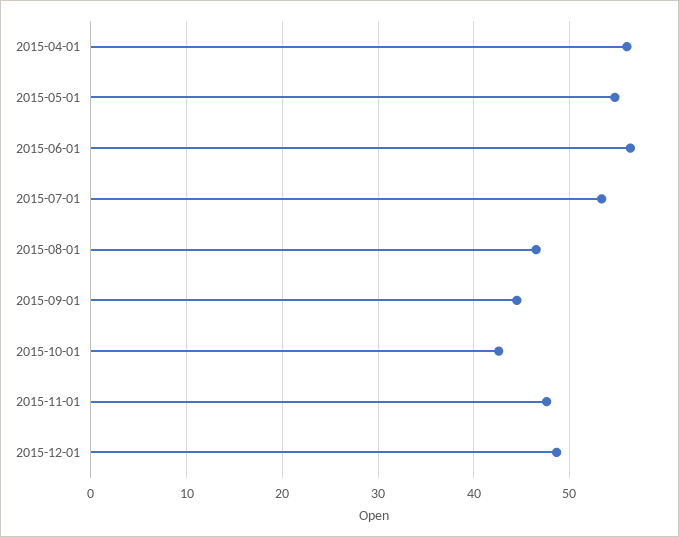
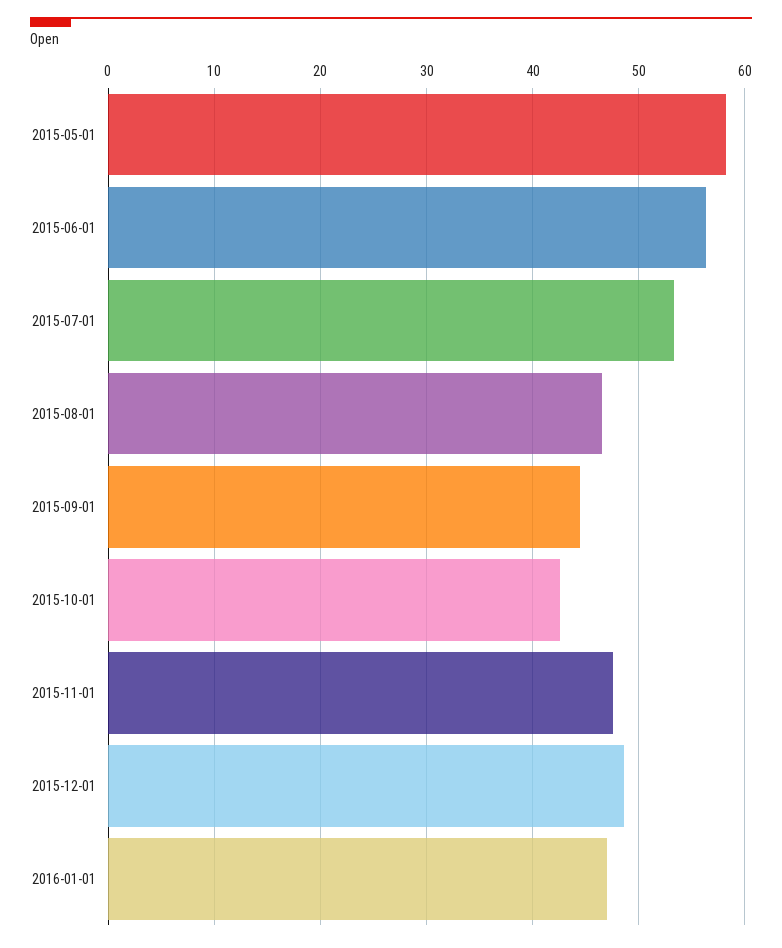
2015-04-01: 56 -> none
2015-05-01: 55 -> 58
2016-01-01: none -> 47

